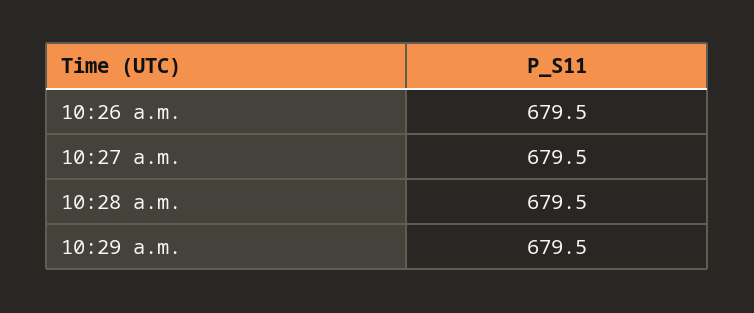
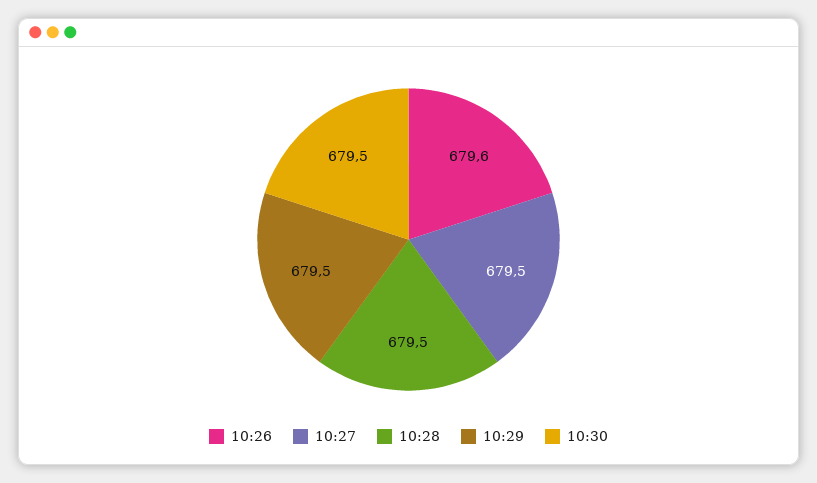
10:26 a.m.: 679.5 -> 679.6
10:30: none -> 679.5

